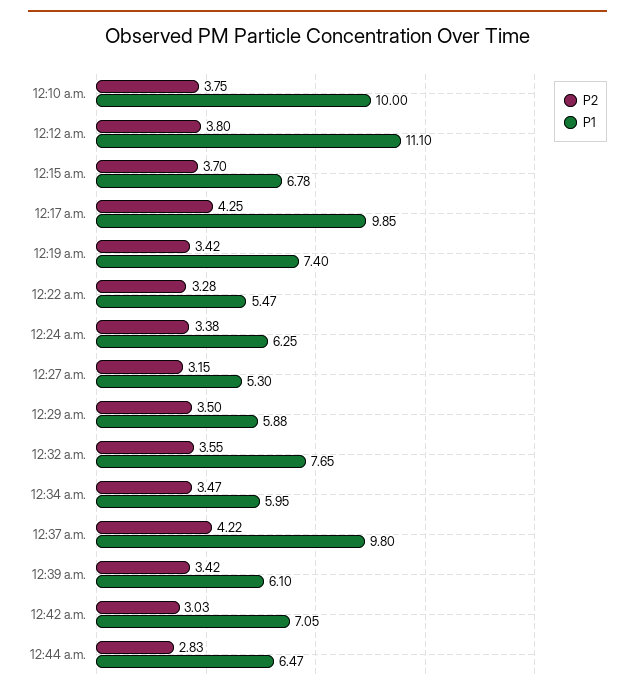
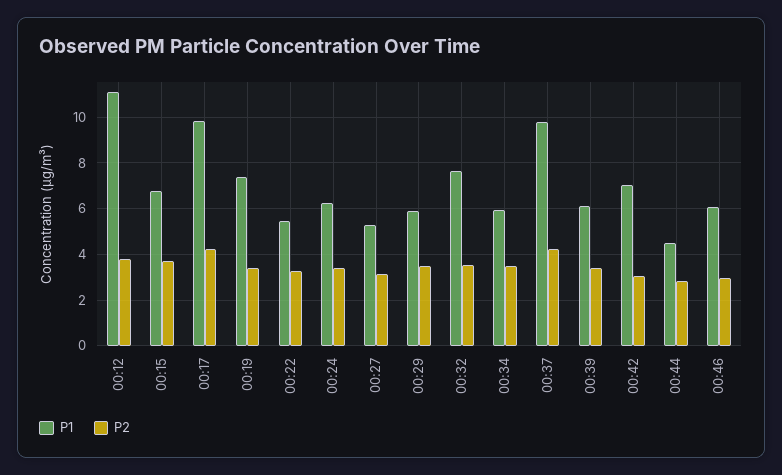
P2, 12:10 a.m.: 3.75 -> none
P1, 12:10 a.m.: 10 -> none
P1, 12:44 a.m.: 6.47 -> 4.5
P1, 00:46: none -> 6
P2, 00:46: none -> 3

